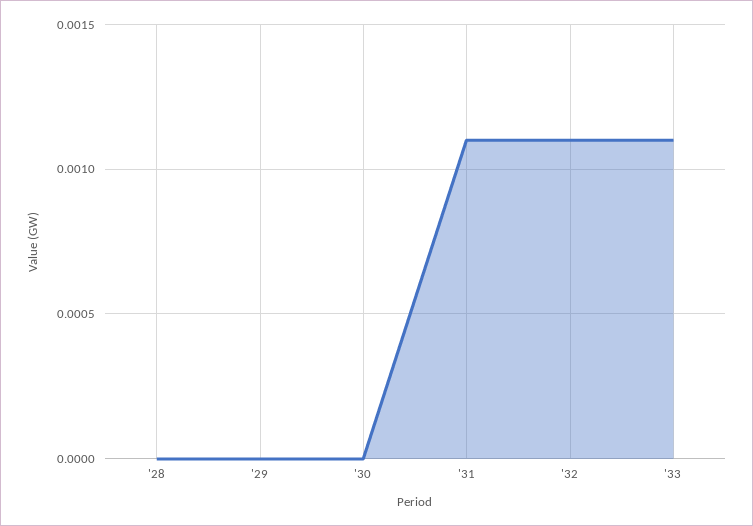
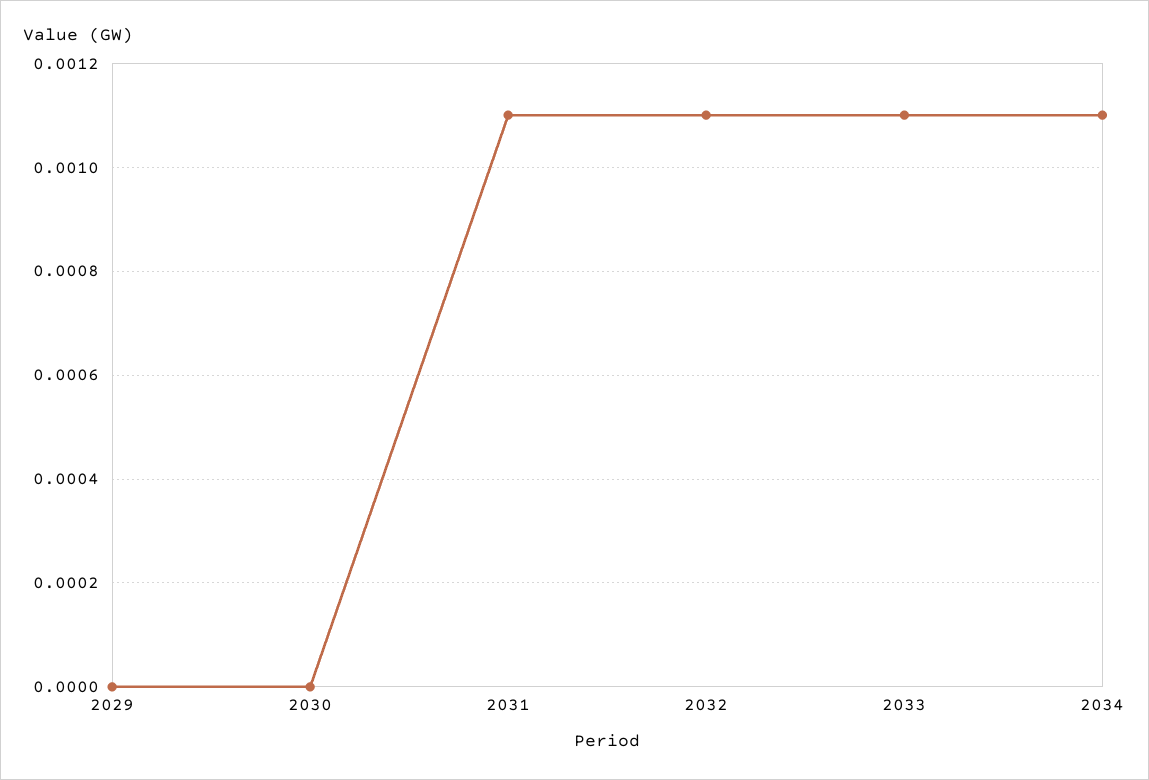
'28: 0 -> none
2034: none -> 0.0011

